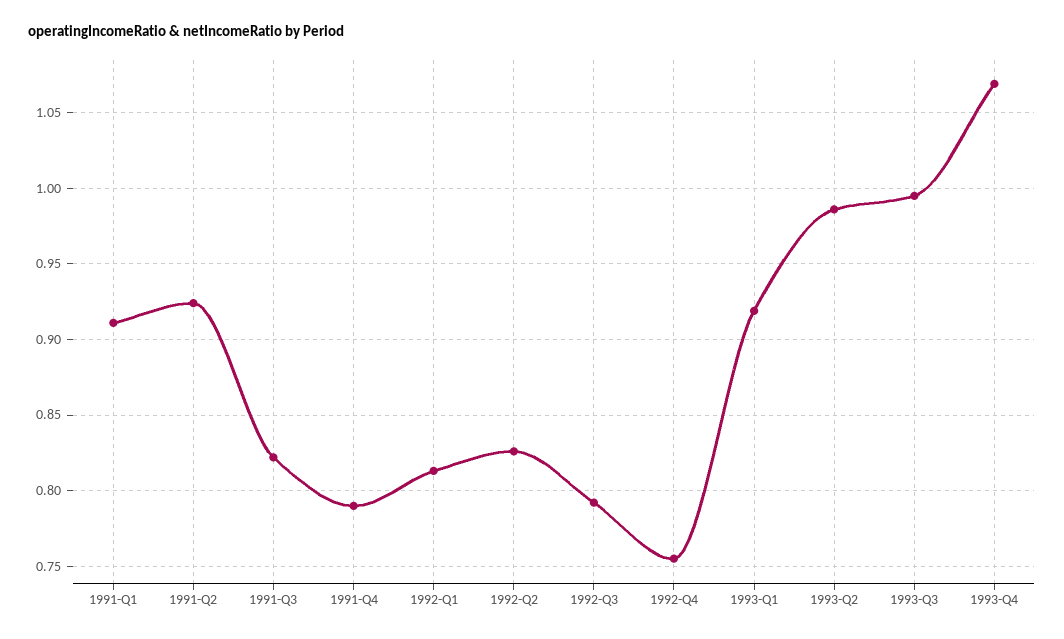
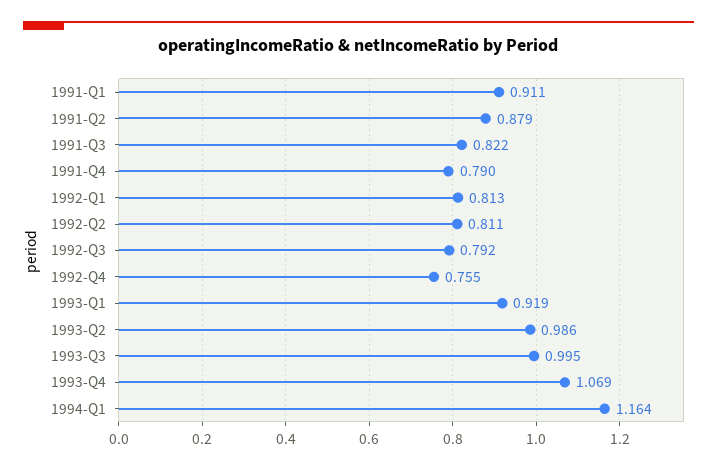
1991-Q2: 0.925 -> 0.879
1992-Q2: 0.825 -> 0.811
1994-Q1: none -> 1.164

